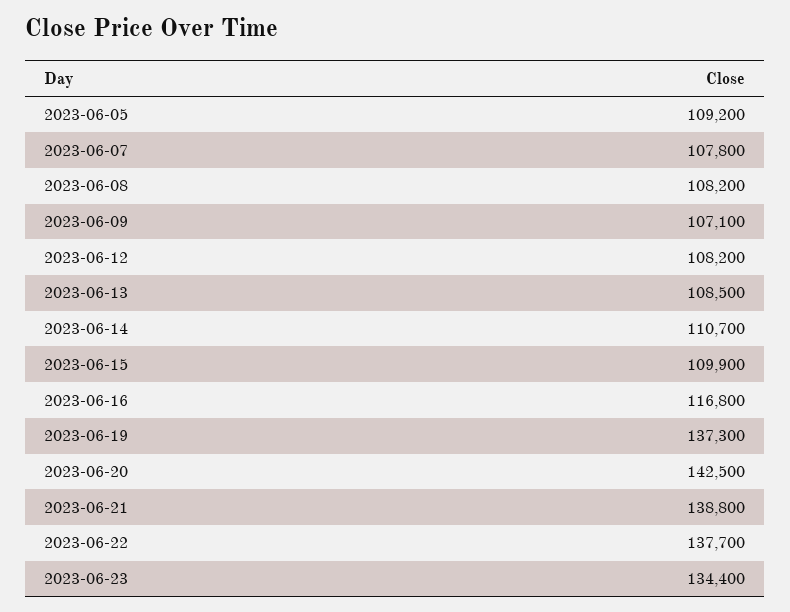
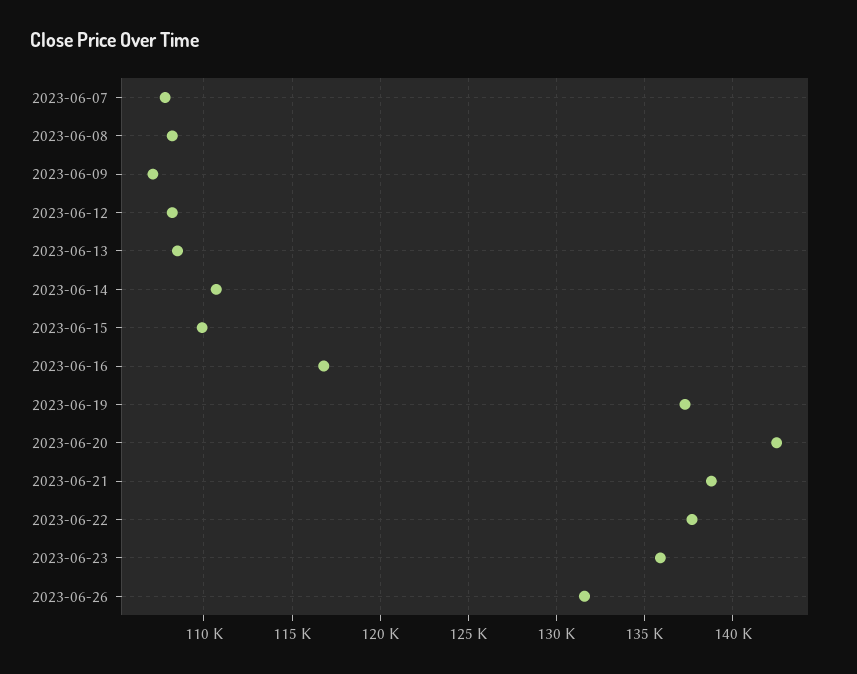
2023-06-05: 109200 -> none
2023-06-23: 134400 -> 136000
2023-06-26: none -> 131500

